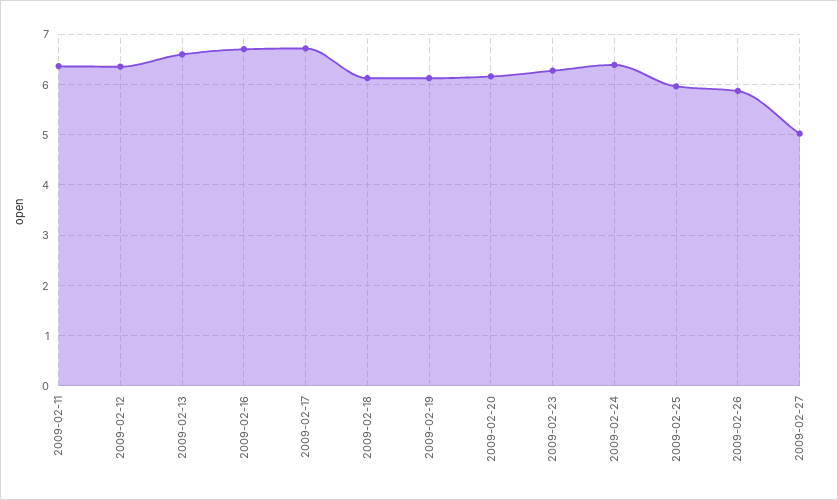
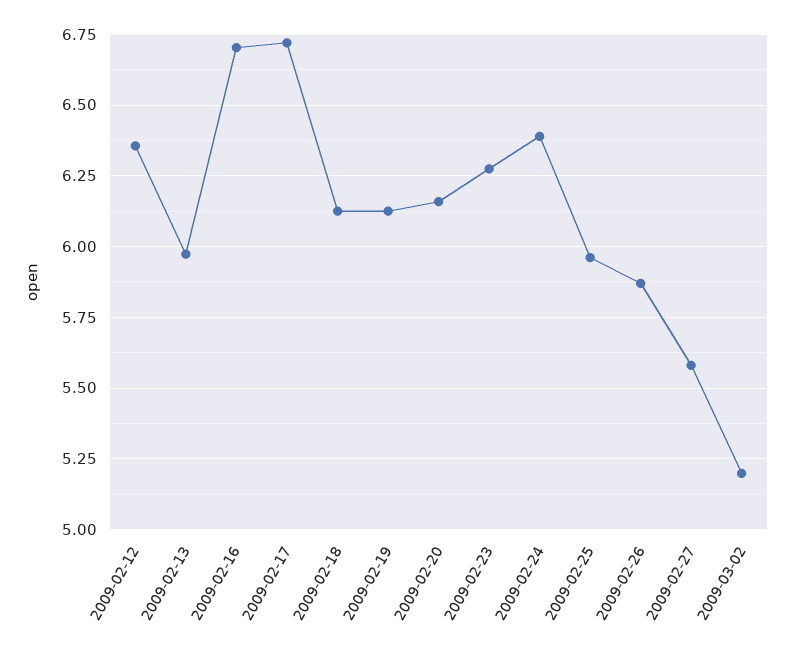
2009-02-11: 6.4 -> none
2009-02-13: 6.6 -> 5.975
2009-02-27: 5 -> 5.575
2009-03-02: none -> 5.2

